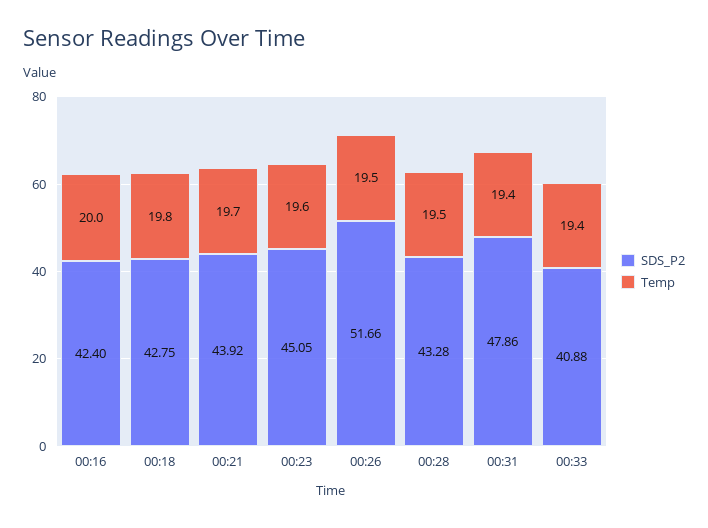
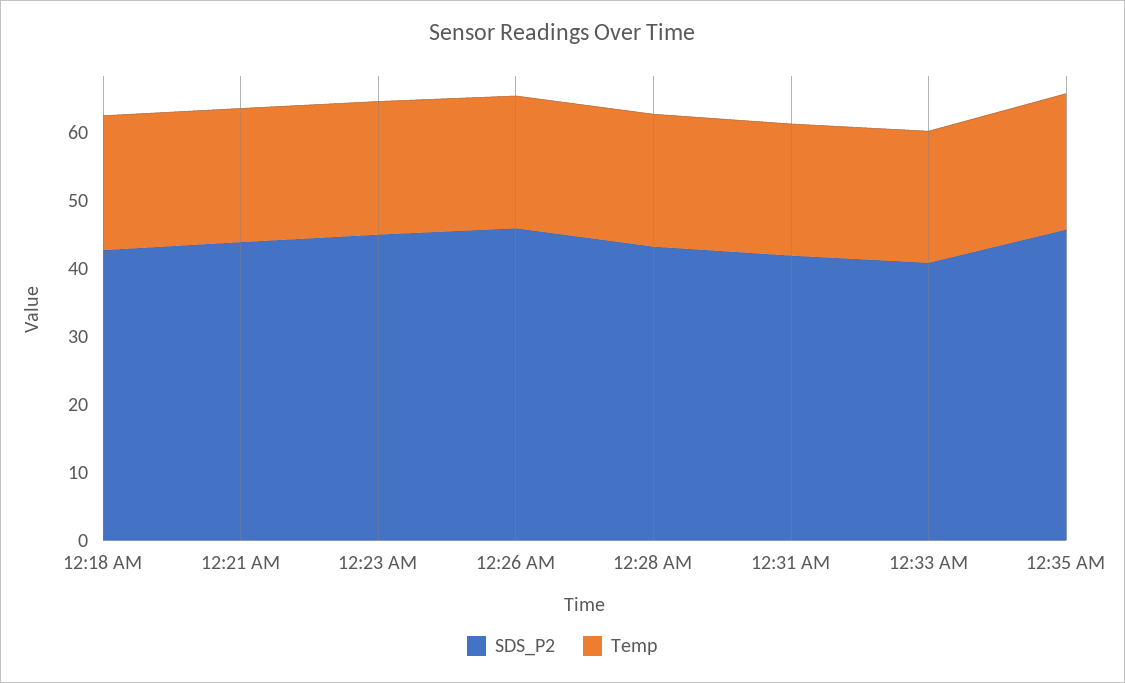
SDS_P2, 00:16: 42.4 -> none
Temp, 00:16: 20 -> none
SDS_P2, 00:26: 51.66 -> 46
SDS_P2, 00:31: 47.86 -> 42
SDS_P2, 12:35 AM: none -> 46
Temp, 12:35 AM: none -> 20

